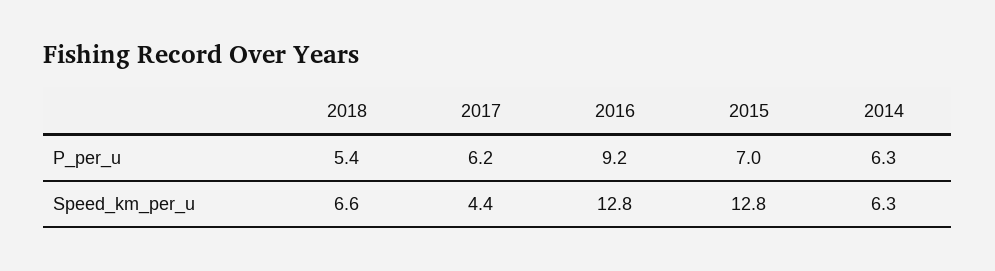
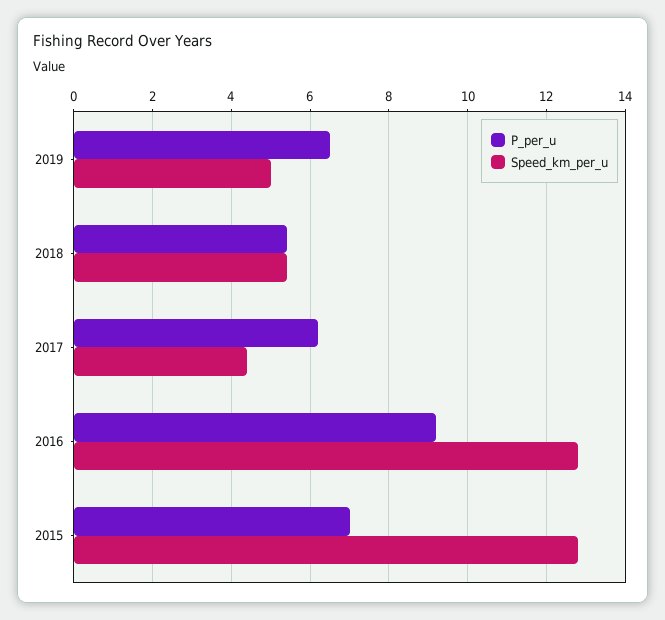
P_per_u, 2014: 6.3 -> none
Speed_km_per_u, 2018: 6.6 -> 5.5
Speed_km_per_u, 2014: 6.3 -> none
P_per_u, 2019: none -> 6.5
Speed_km_per_u, 2019: none -> 5

